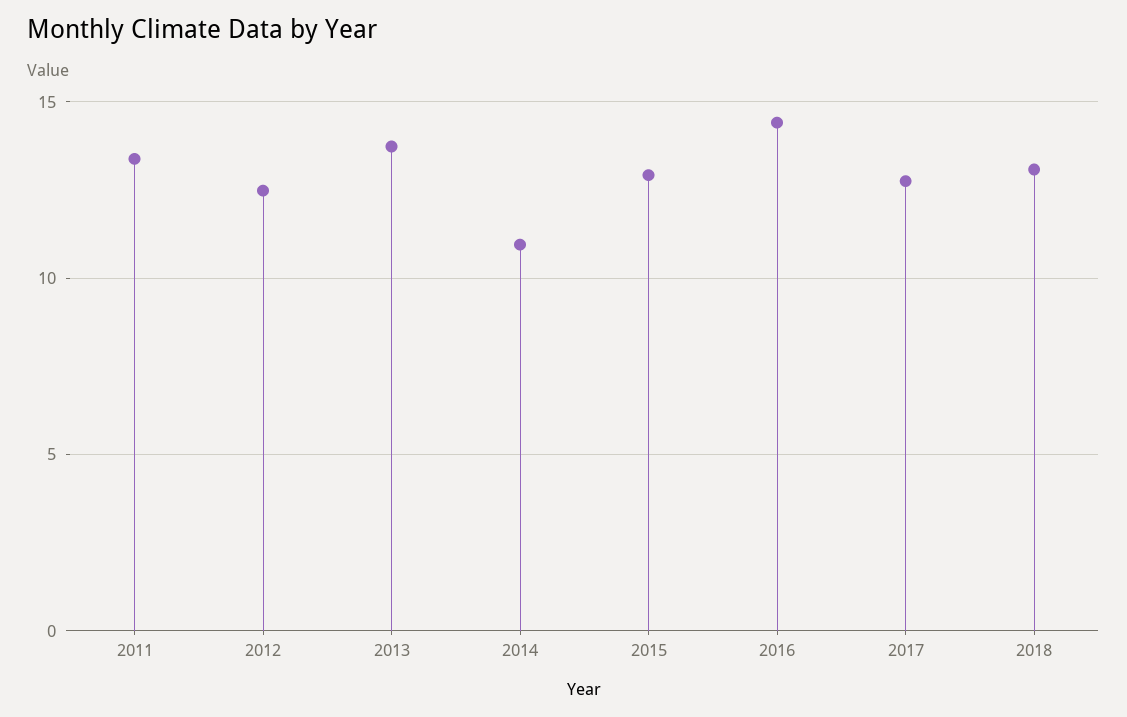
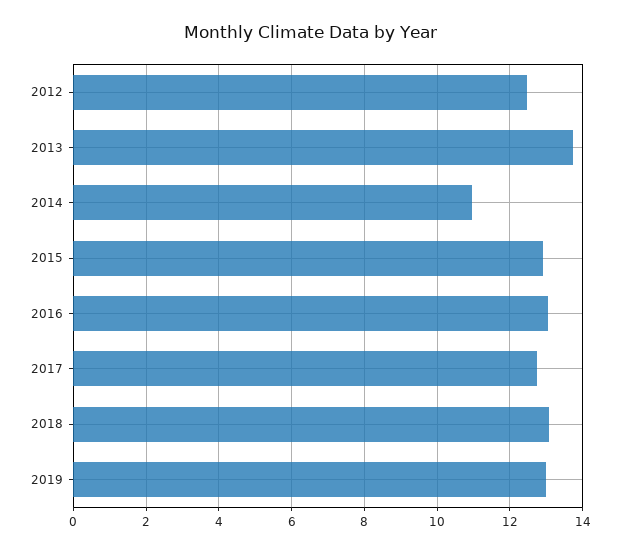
2011: 13.5 -> none
2016: 14.5 -> 13
2019: none -> 13

